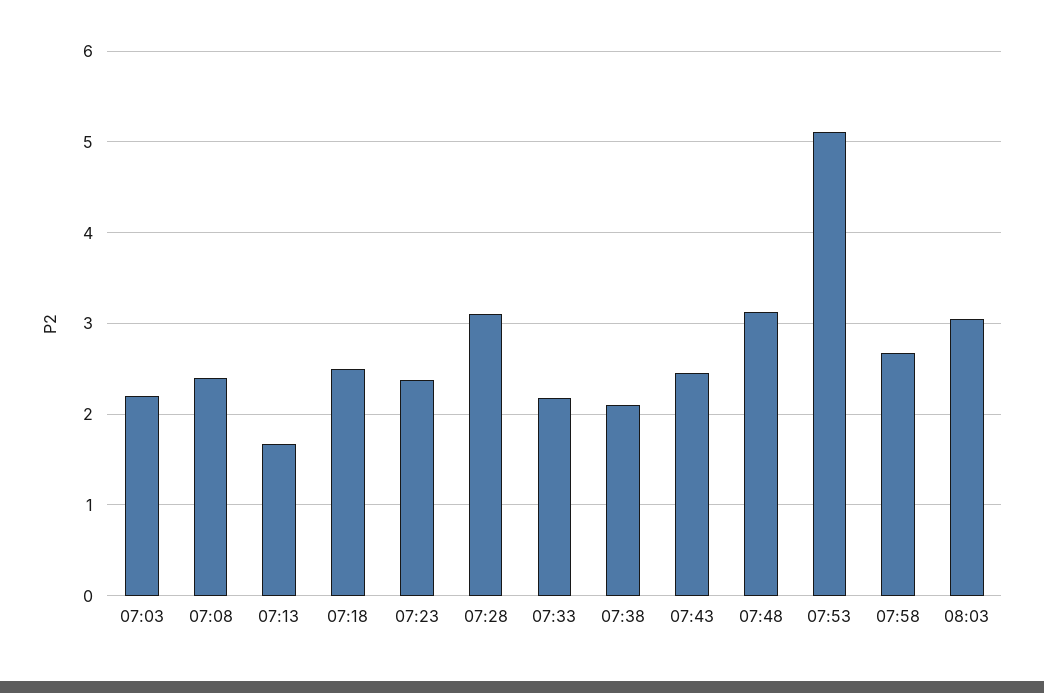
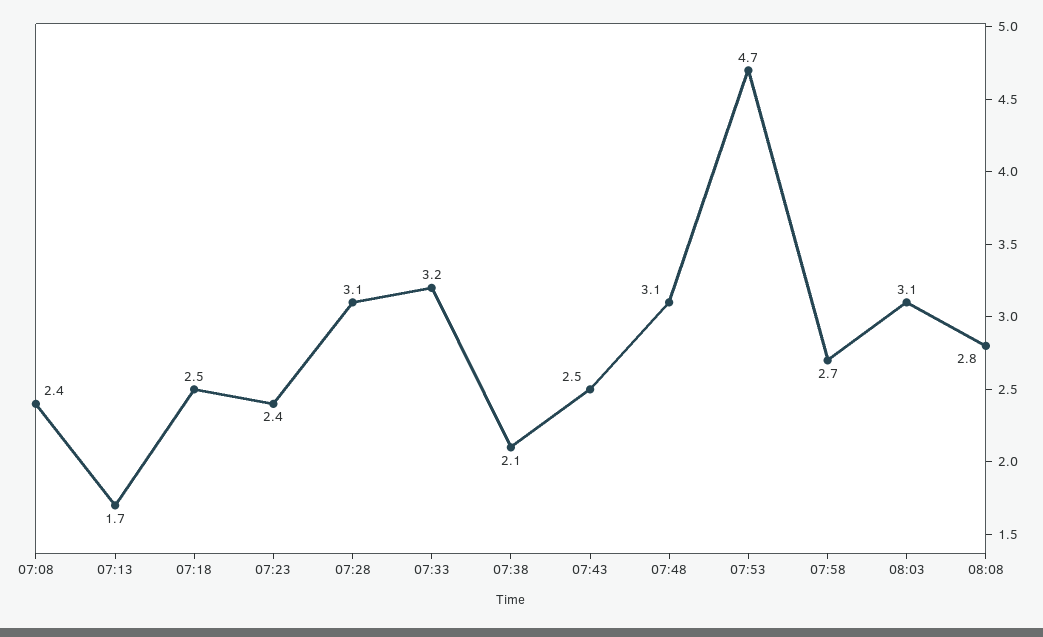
07:03: 2.2 -> none
07:33: 2.2 -> 3.2
07:53: 5.1 -> 4.7
08:08: none -> 2.8

